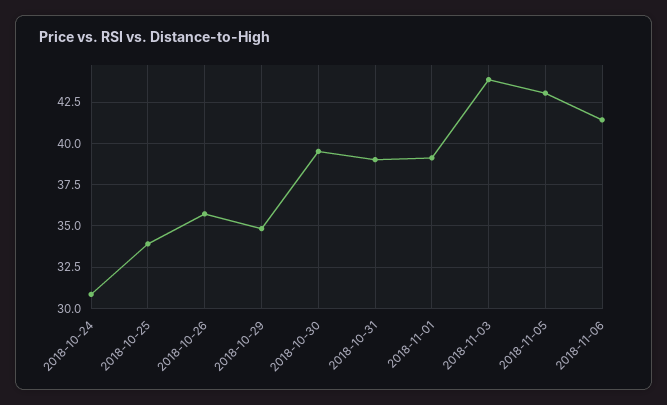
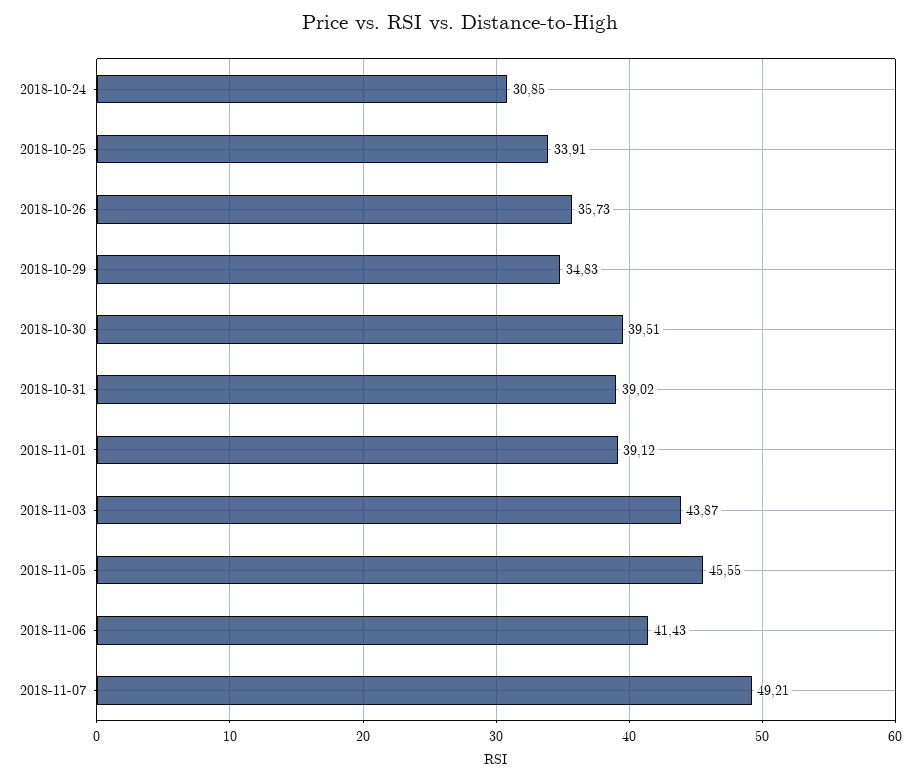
2018-11-05: 43 -> 45.55
2018-11-07: none -> 49.21

